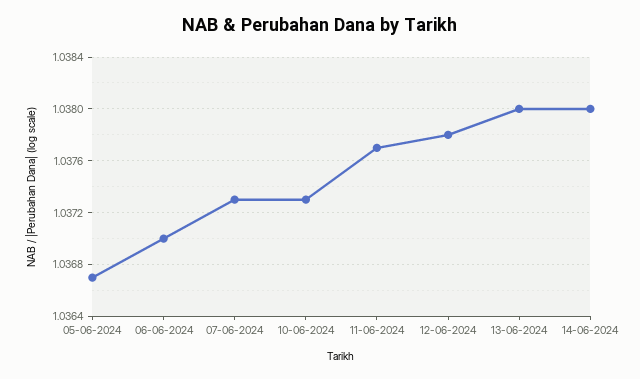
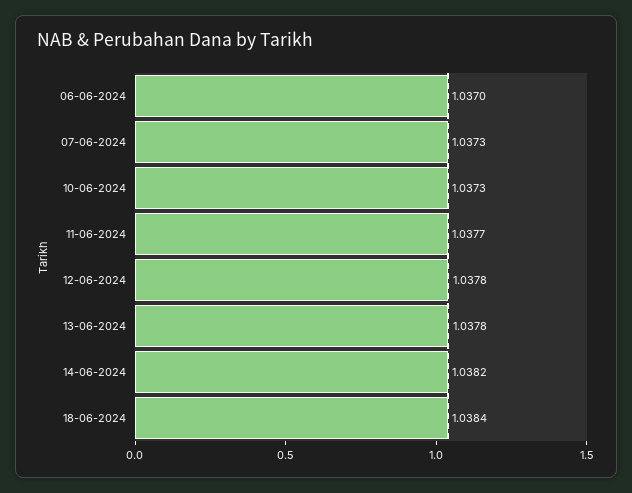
05-06-2024: 1.0367 -> none
13-06-2024: 1.038 -> 1.0378
14-06-2024: 1.038 -> 1.0382
18-06-2024: none -> 1.0384

